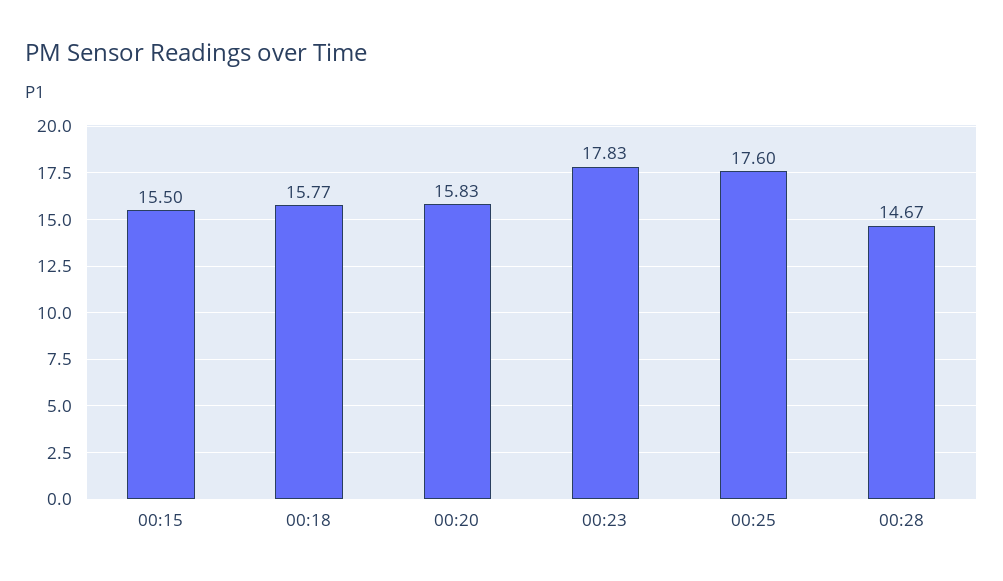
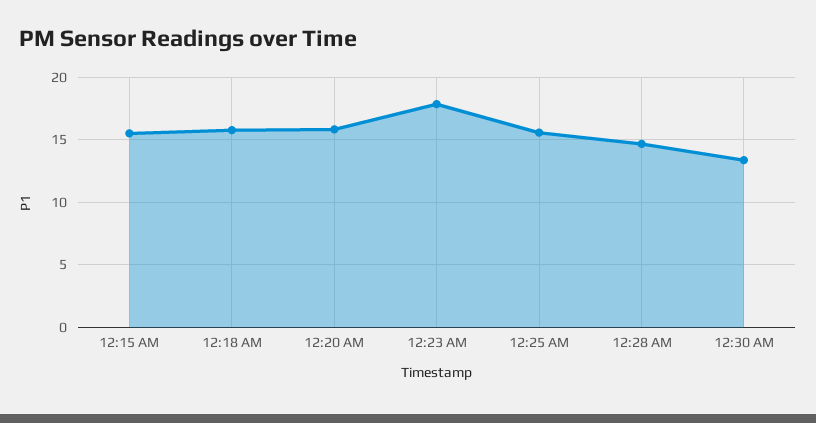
00:25: 17.6 -> 15.5
12:30 AM: none -> 13.5

